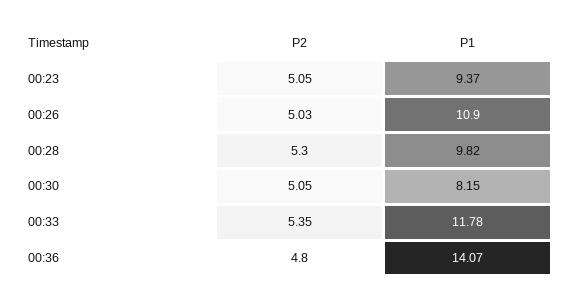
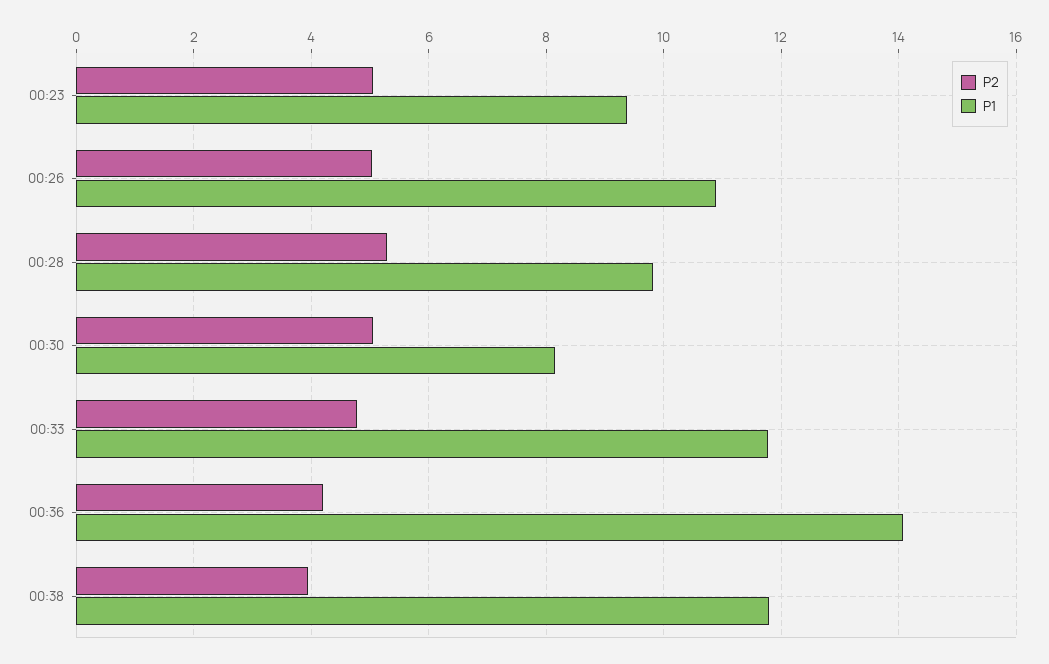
P2, 00:33: 5.35 -> 4.8
P2, 00:36: 4.8 -> 4.2
P2, 00:38: none -> 4
P1, 00:38: none -> 11.8

